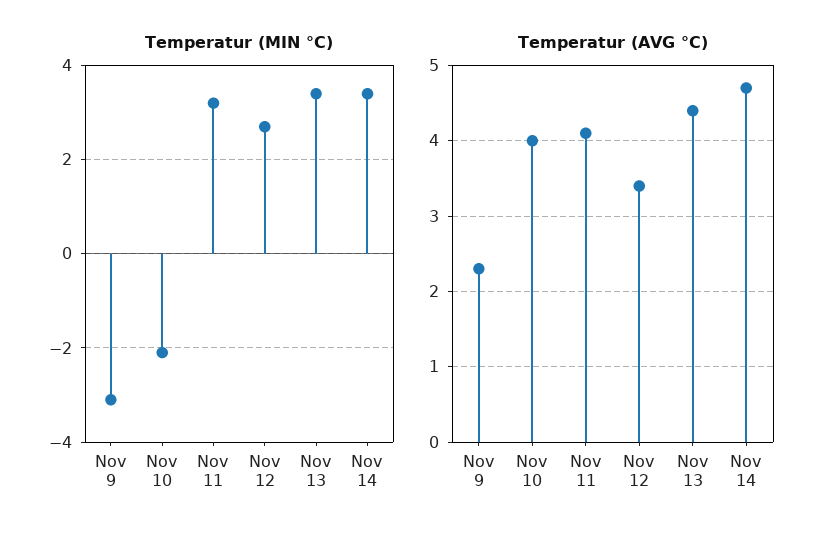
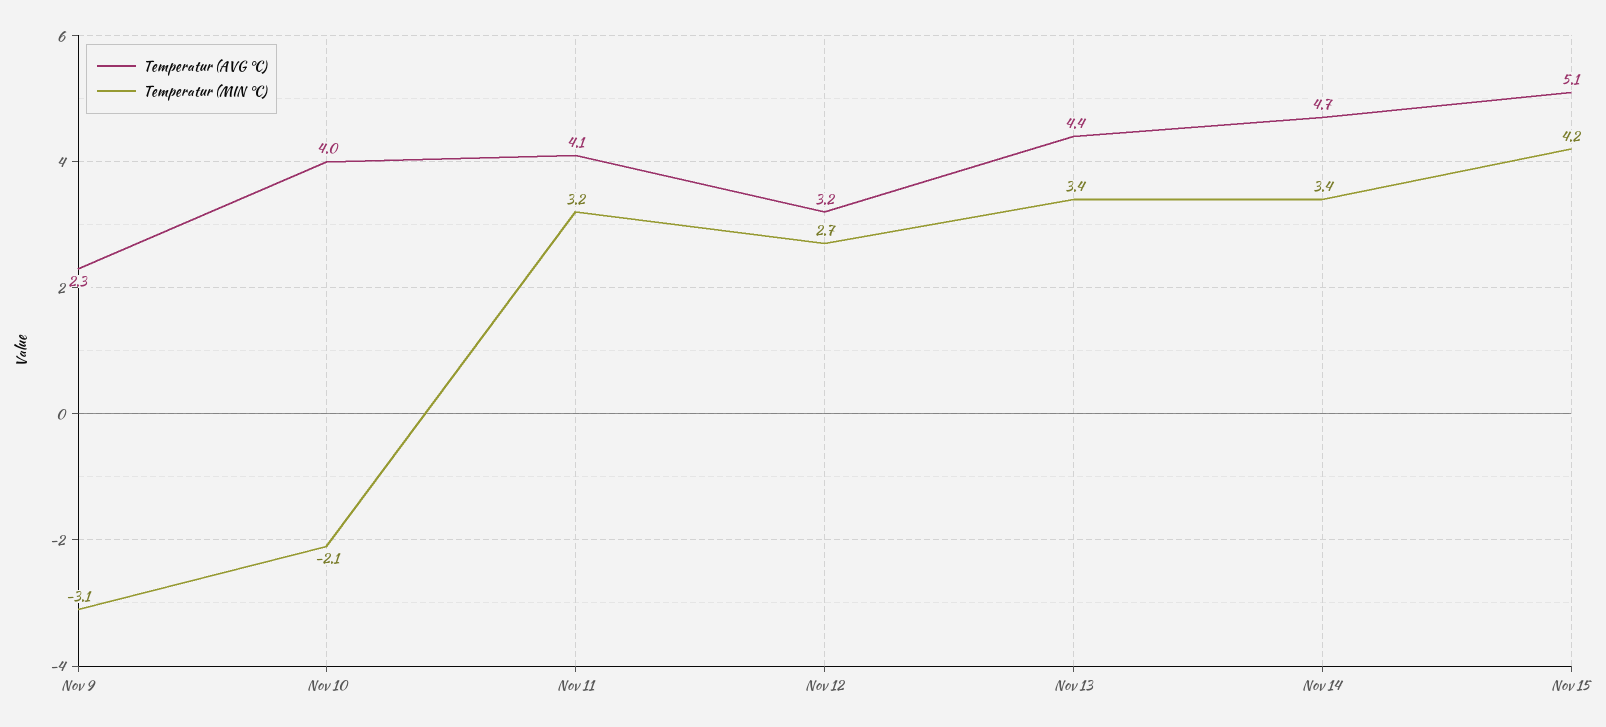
Temperatur (AVG °C), Nov 12: 3.4 -> 3.2
Temperatur (AVG °C), Nov 15: none -> 5.1
Temperatur (MIN °C), Nov 15: none -> 4.2

